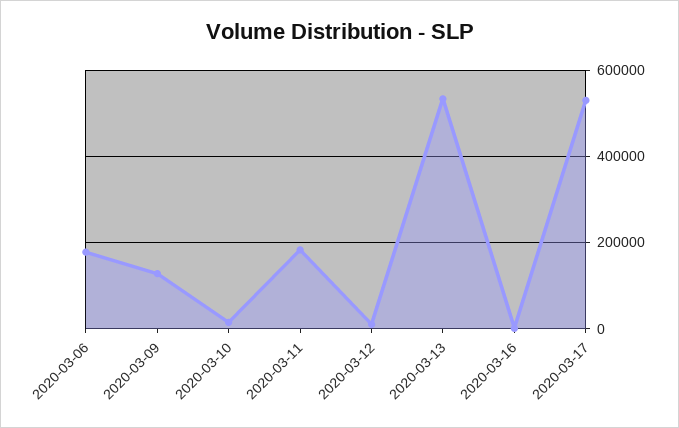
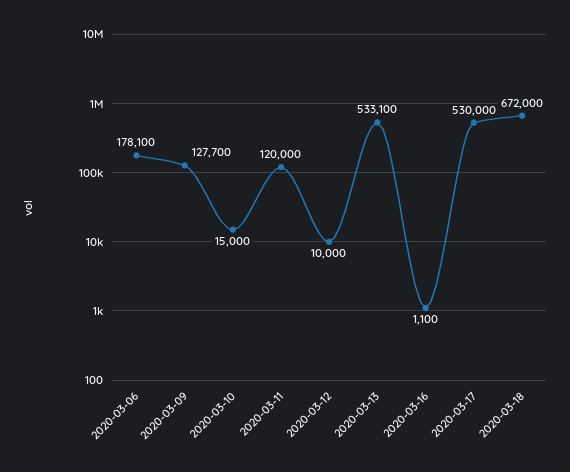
2020-03-11: 180000 -> 120000
2020-03-18: none -> 672000

